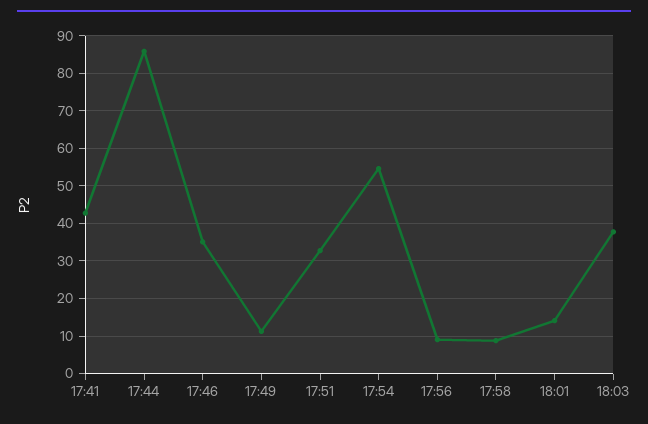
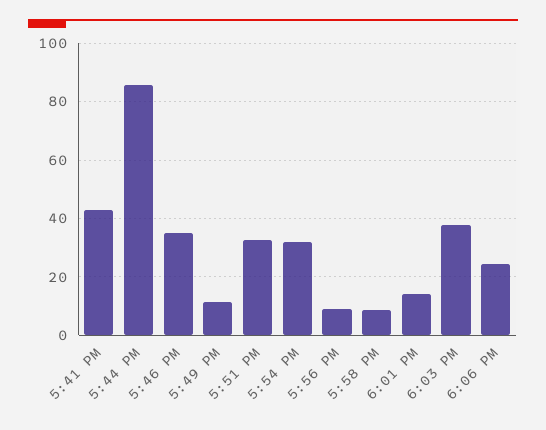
17:54: 54 -> 32.5
6:06 PM: none -> 25

